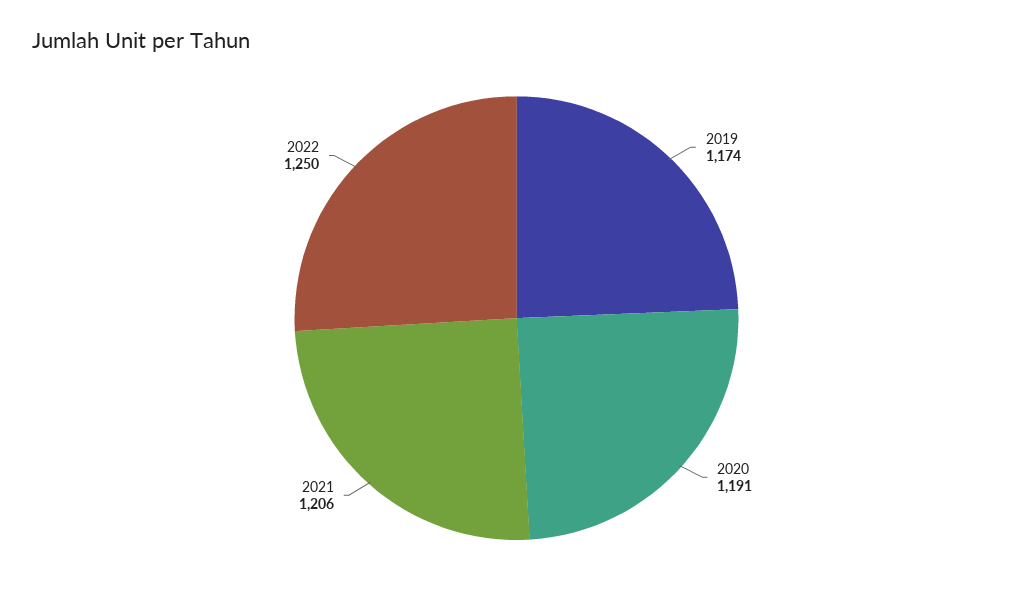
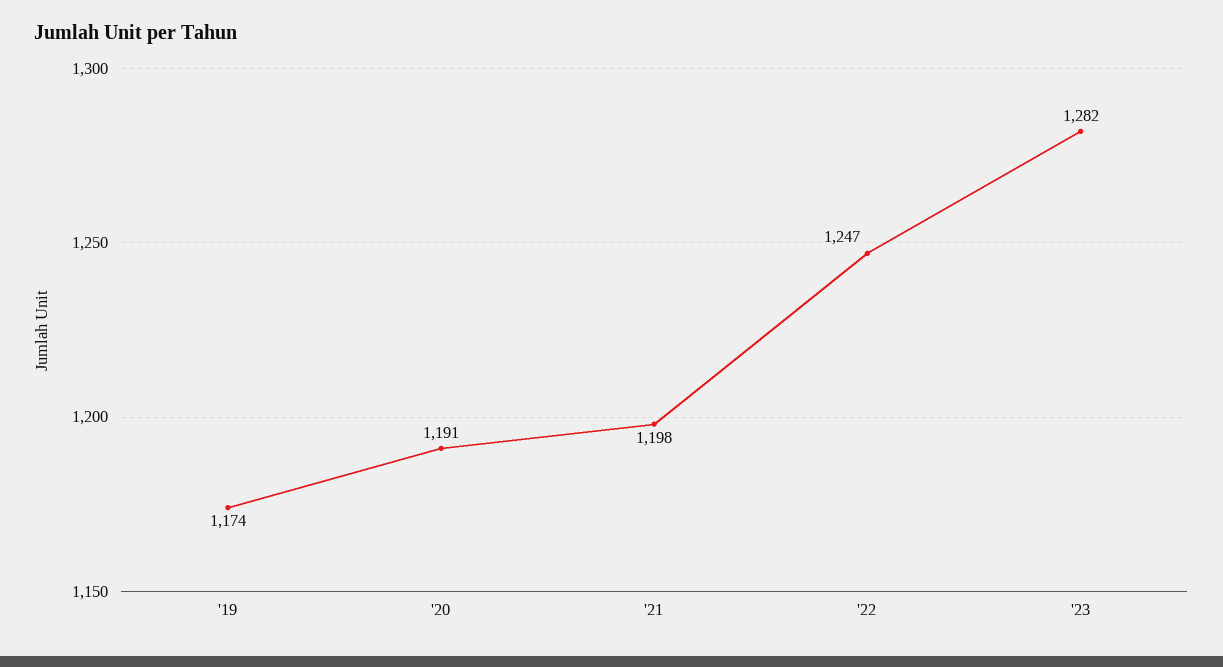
2021: 1206 -> 1198
2022: 1250 -> 1247
'23: none -> 1282

